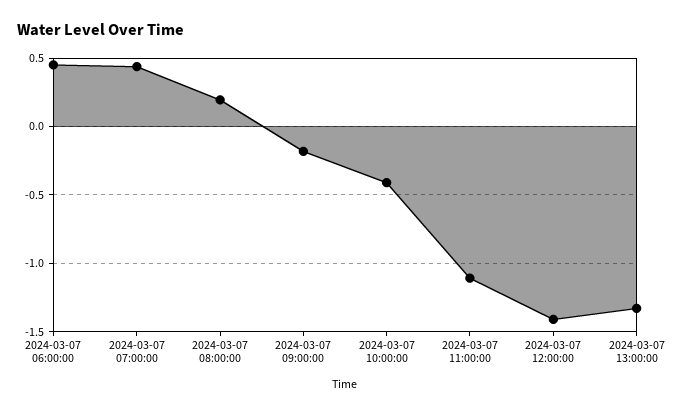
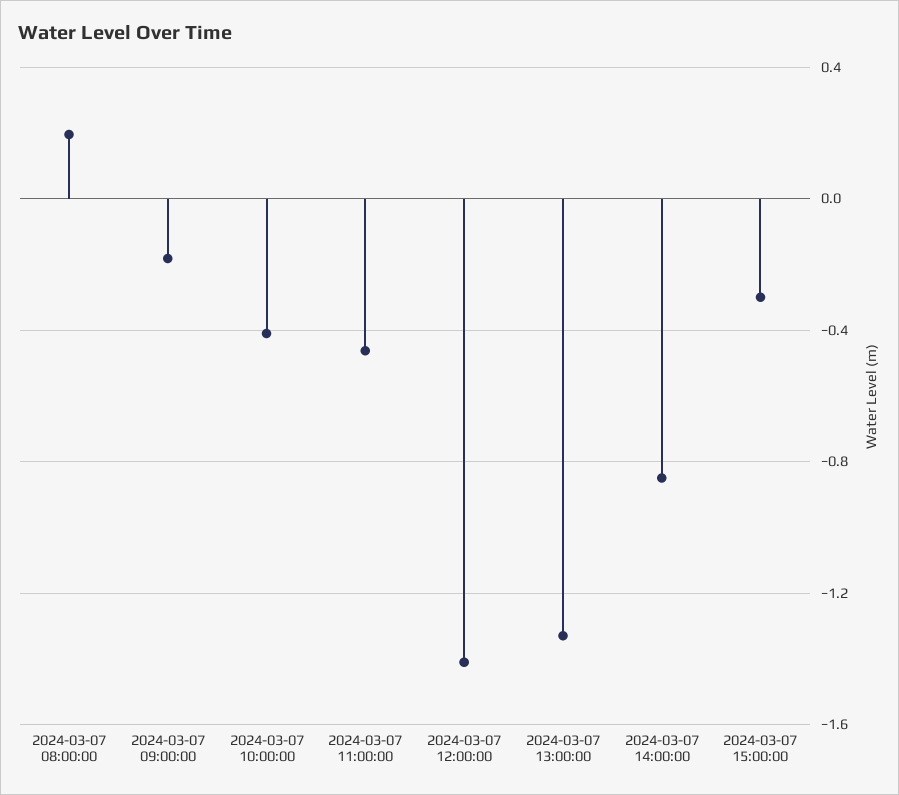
2024-03-07 06:00:00: 0.45 -> none
2024-03-07 07:00:00: 0.45 -> none
2024-03-07 11:00:00: -1.1 -> -0.45
2024-03-07 14:00:00: none -> -0.85
2024-03-07 15:00:00: none -> -0.3

